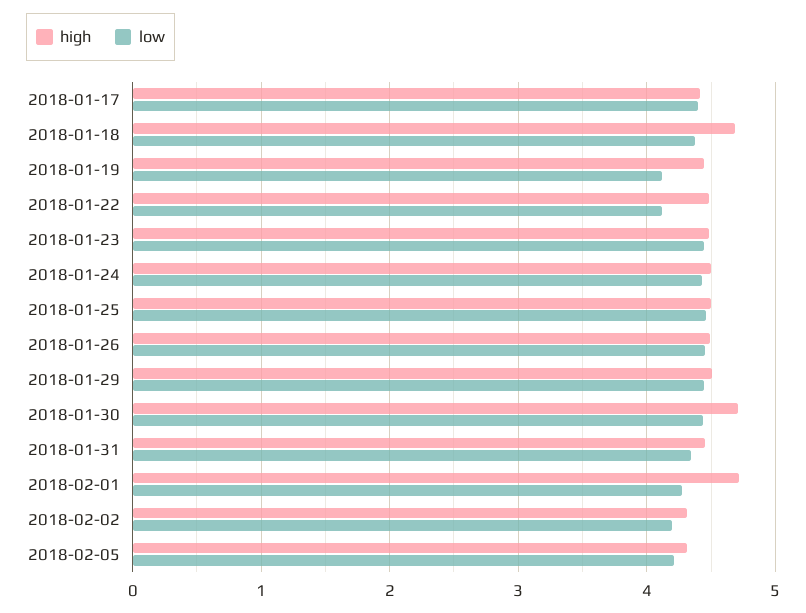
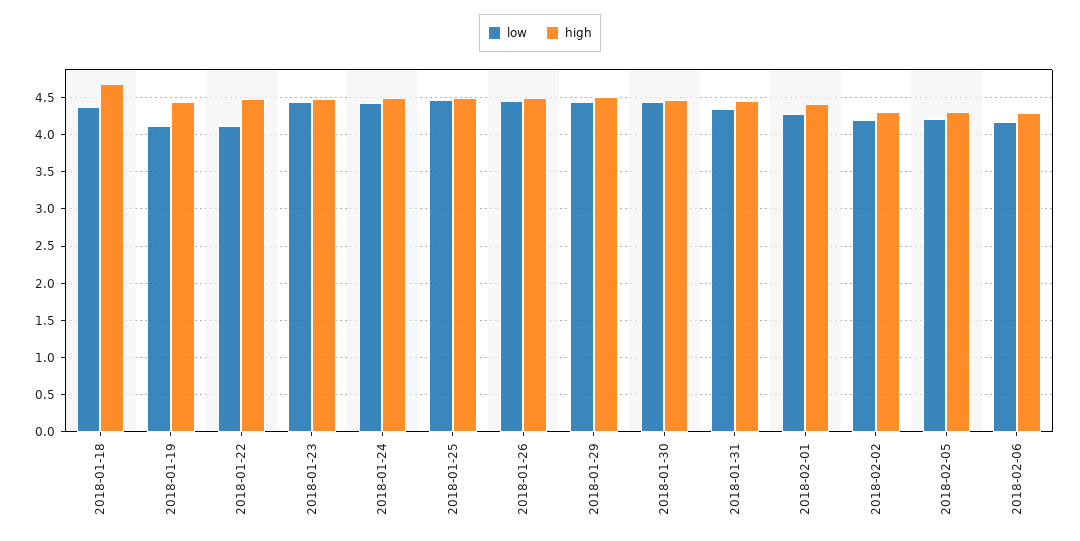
high, 2018-01-17: 4.4 -> none
low, 2018-01-17: 4.4 -> none
high, 2018-01-30: 4.7 -> 4.5
high, 2018-02-01: 4.7 -> 4.4
low, 2018-02-06: none -> 4.2
high, 2018-02-06: none -> 4.3

